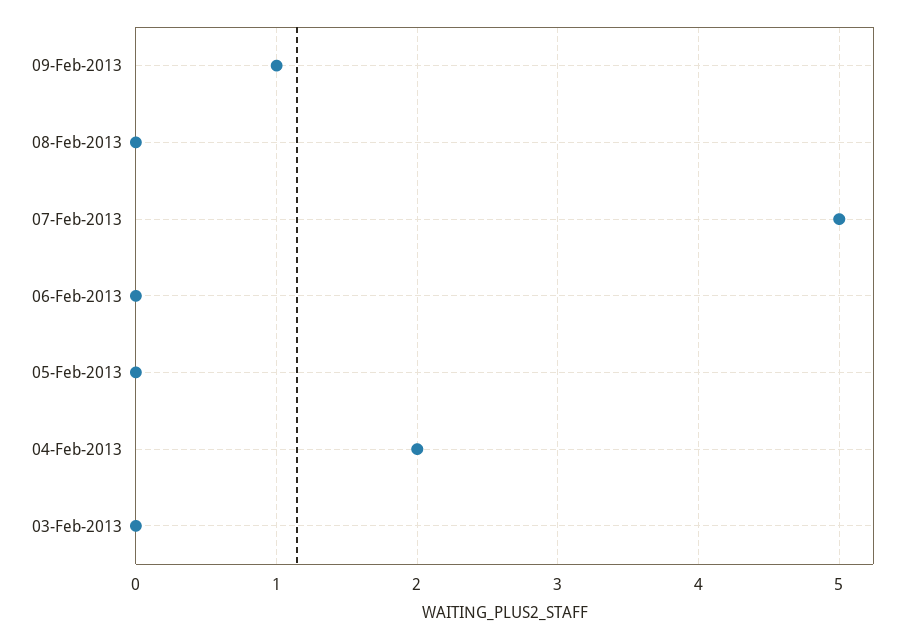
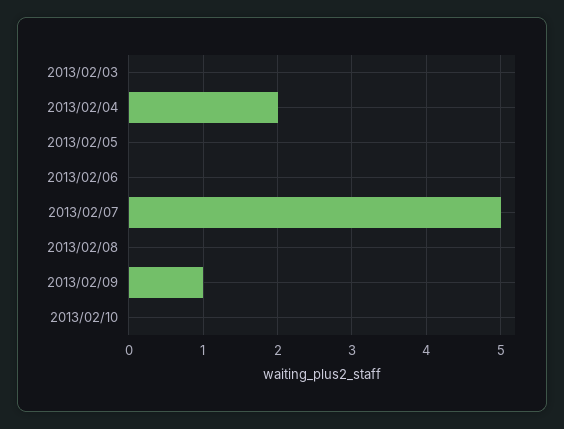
2013/02/10: none -> 0

